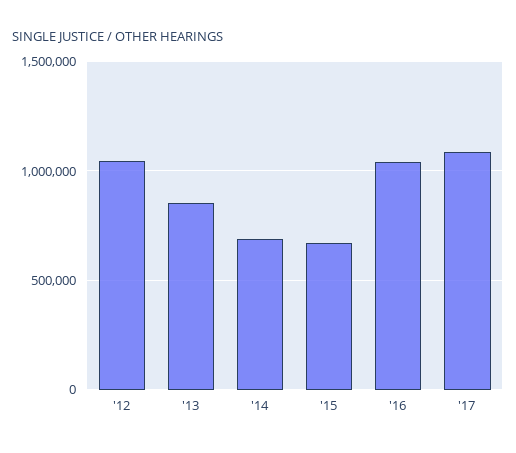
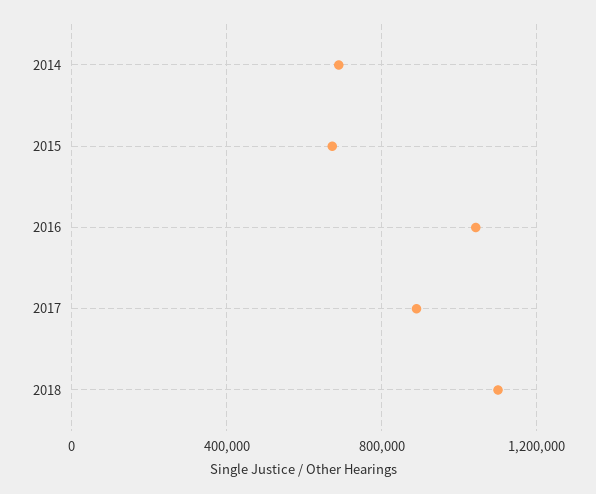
'12: 1050000 -> none
'13: 850000 -> none
'17: 1100000 -> 900000
2018: none -> 1100000

